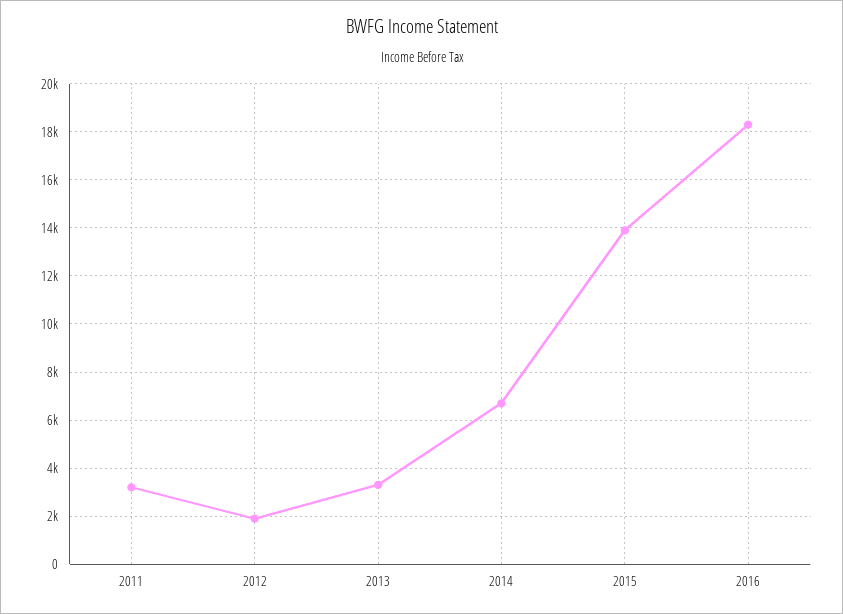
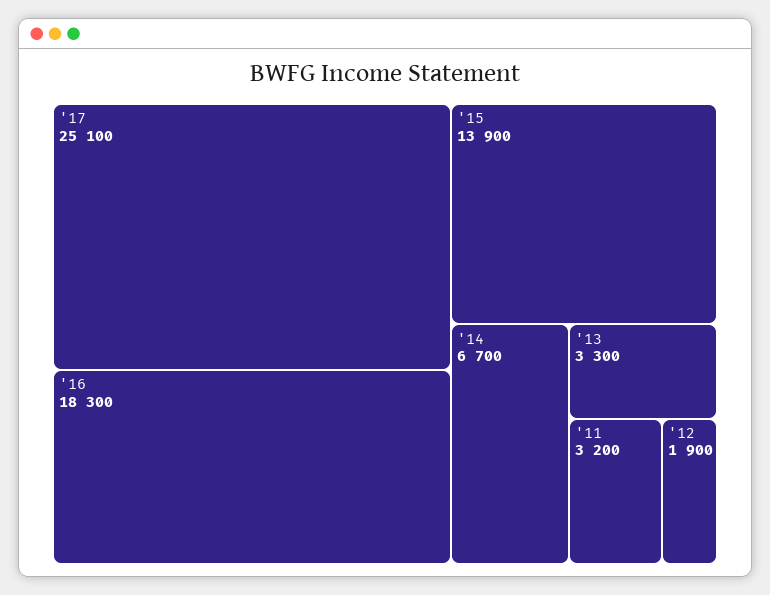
'17: none -> 25100

